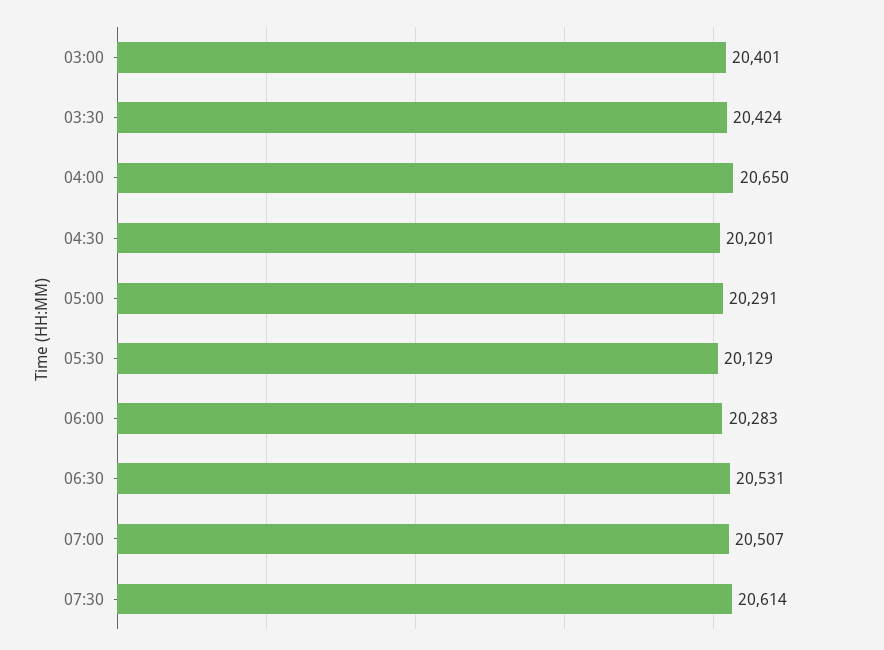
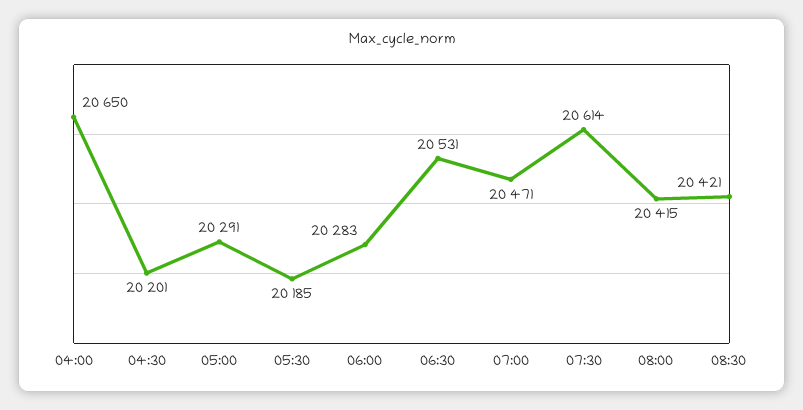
03:00: 20401 -> none
03:30: 20424 -> none
05:30: 20129 -> 20185
07:00: 20507 -> 20471
08:00: none -> 20415
08:30: none -> 20421

